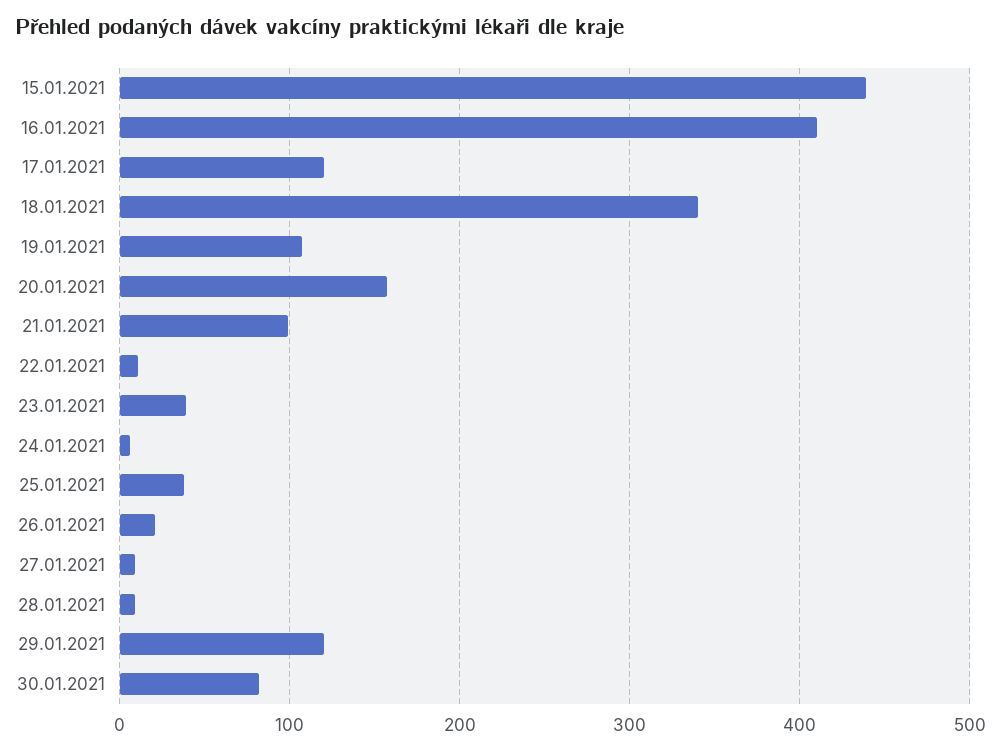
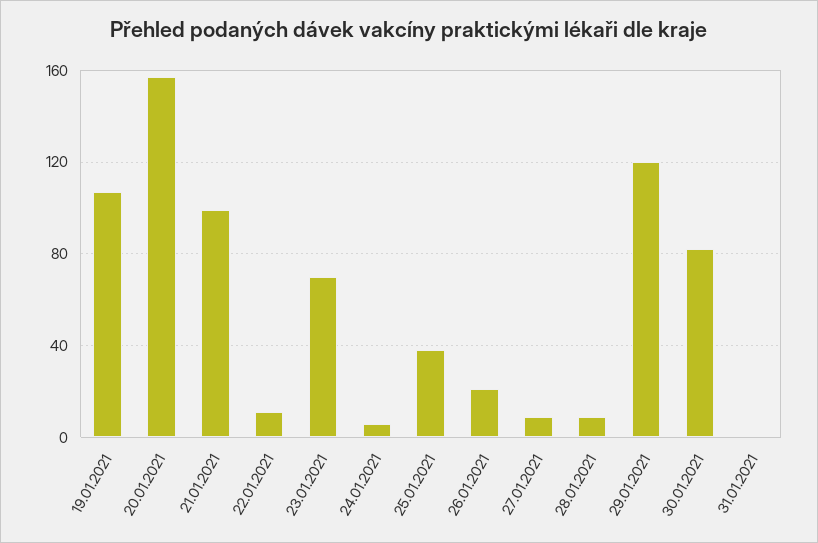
15.01.2021: 440 -> none
16.01.2021: 410 -> none
17.01.2021: 120 -> none
18.01.2021: 340 -> none
23.01.2021: 40 -> 70
31.01.2021: none -> 0

